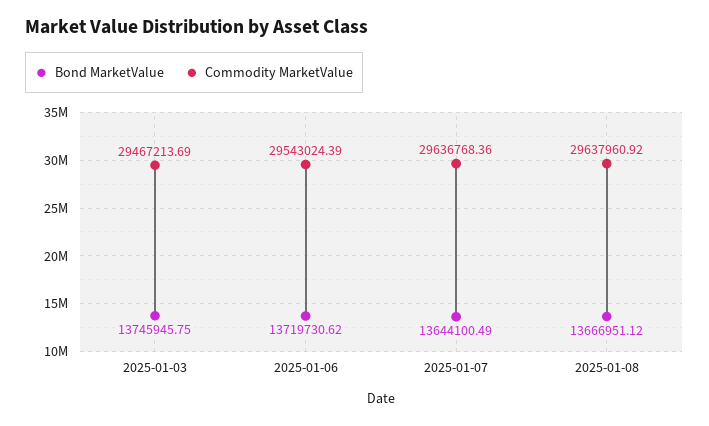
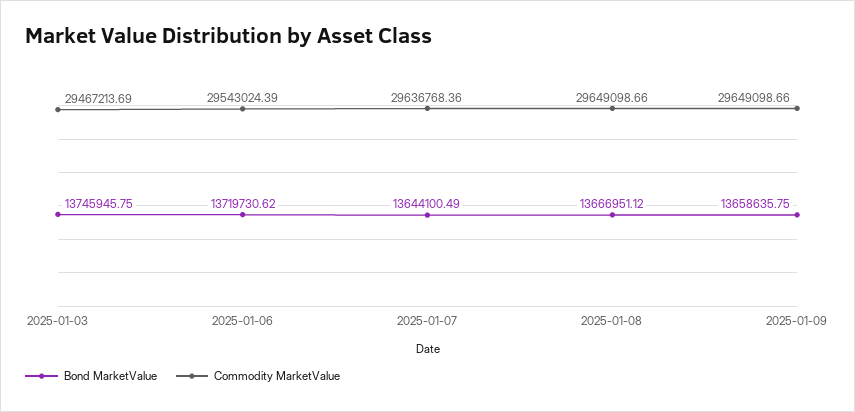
Commodity MarketValue, 2025-01-08: 29637960.92 -> 29649098.66
Bond MarketValue, 2025-01-09: none -> 13658635.75
Commodity MarketValue, 2025-01-09: none -> 29649098.66

